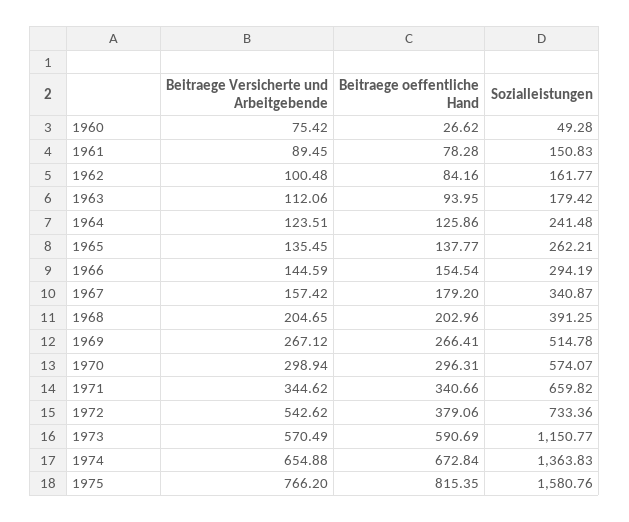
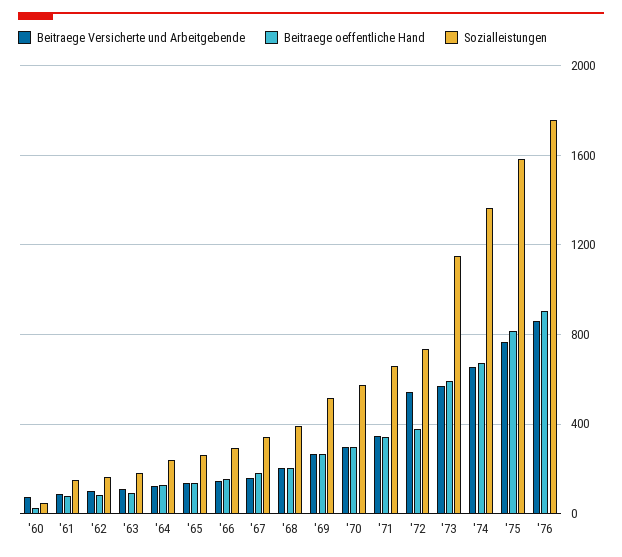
Beitraege Versicherte und Arbeitgebende, '76: none -> 850
Beitraege oeffentliche Hand, '76: none -> 900
Sozialleistungen, '76: none -> 1750

